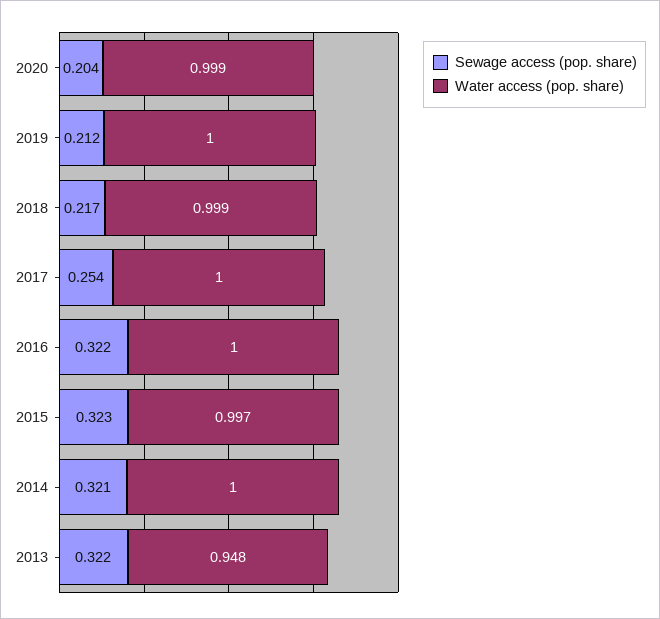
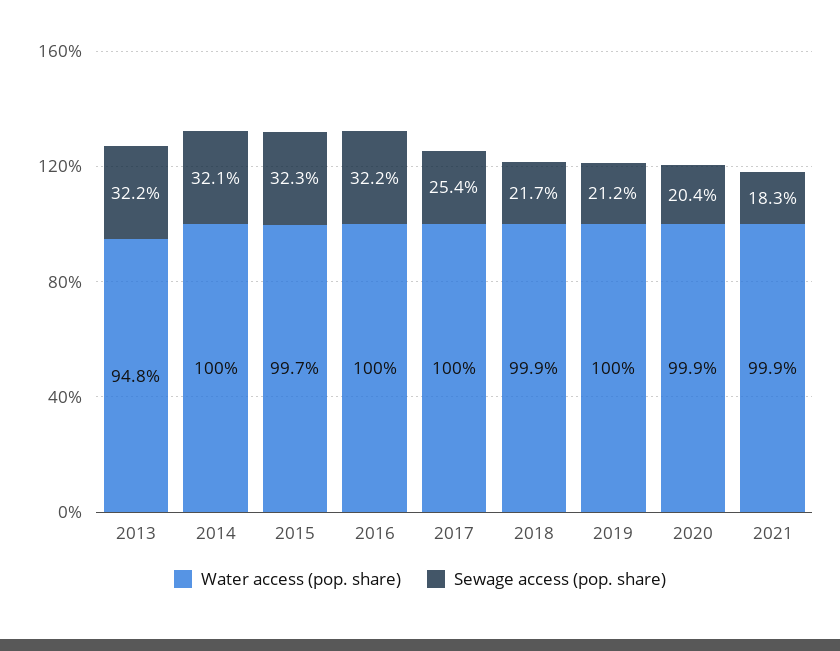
Water access (pop. share), 2021: none -> 0.999
Sewage access (pop. share), 2021: none -> 0.183

